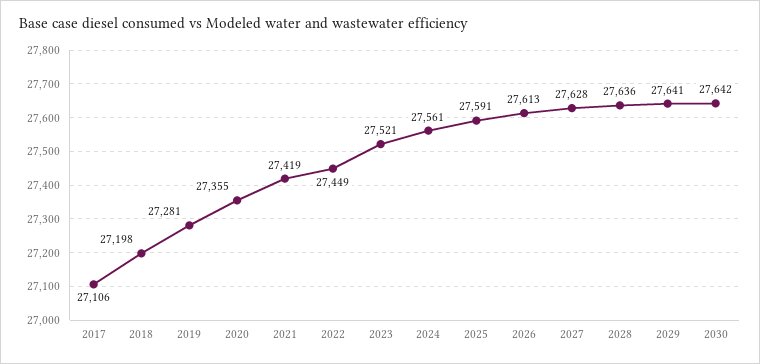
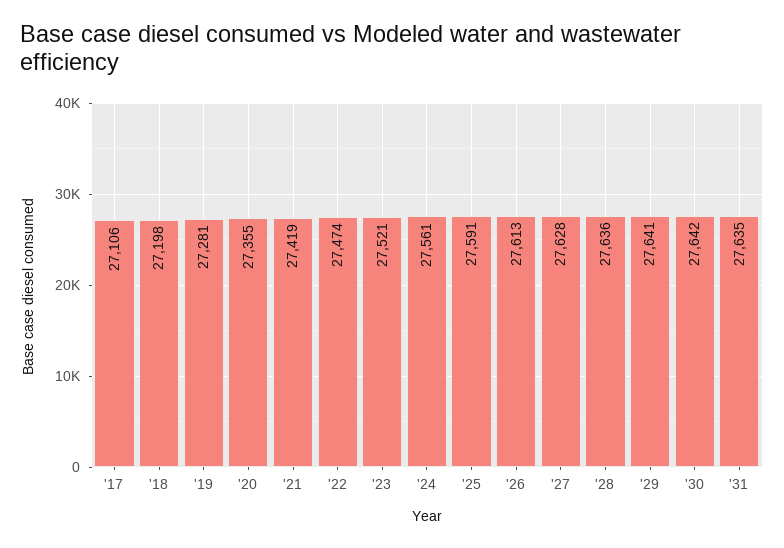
2022: 27449 -> 27474
'31: none -> 27635

